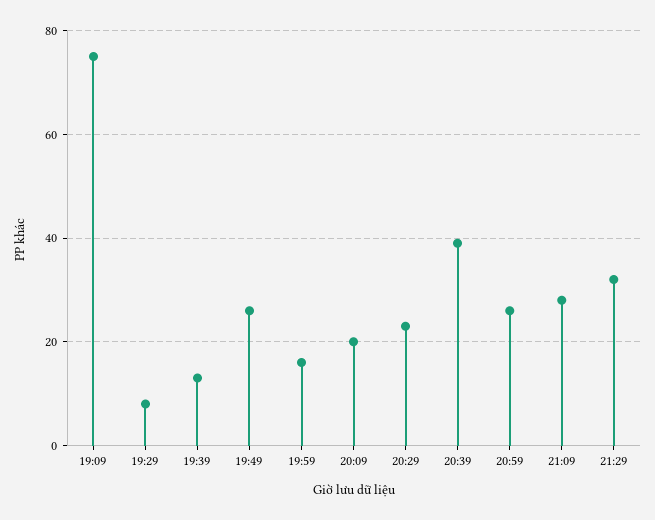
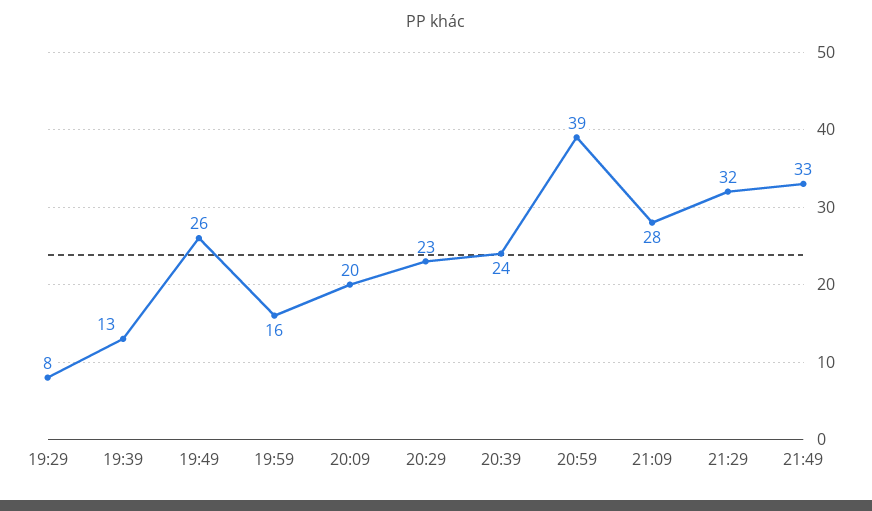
19:09: 75 -> none
20:39: 40 -> 24
20:59: 25 -> 39
21:49: none -> 33

